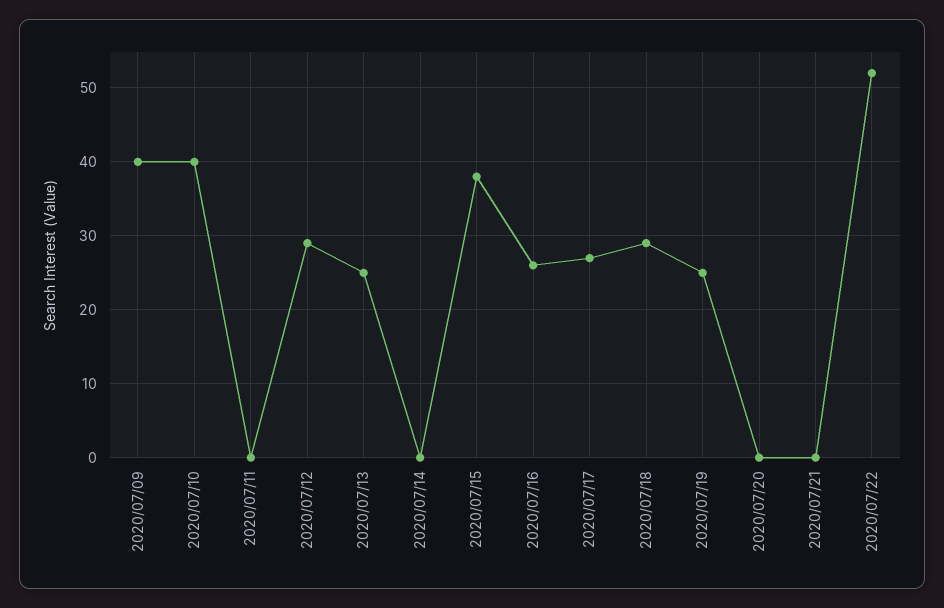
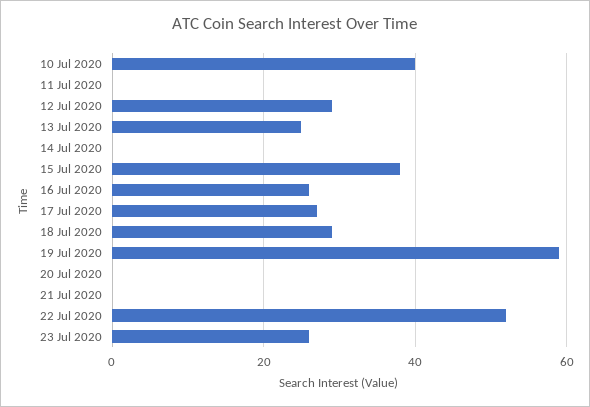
2020/07/09: 40 -> none
2020/07/19: 25 -> 60
23 Jul 2020: none -> 25

